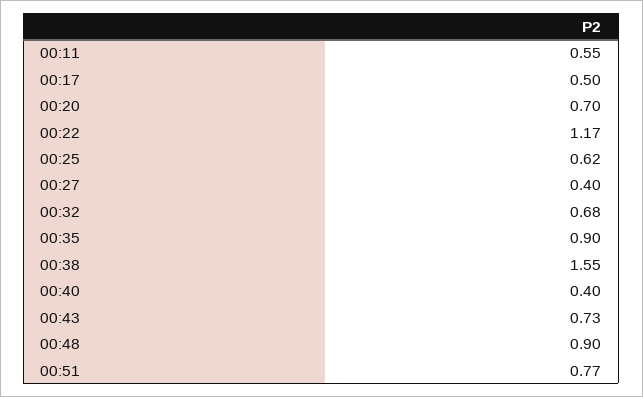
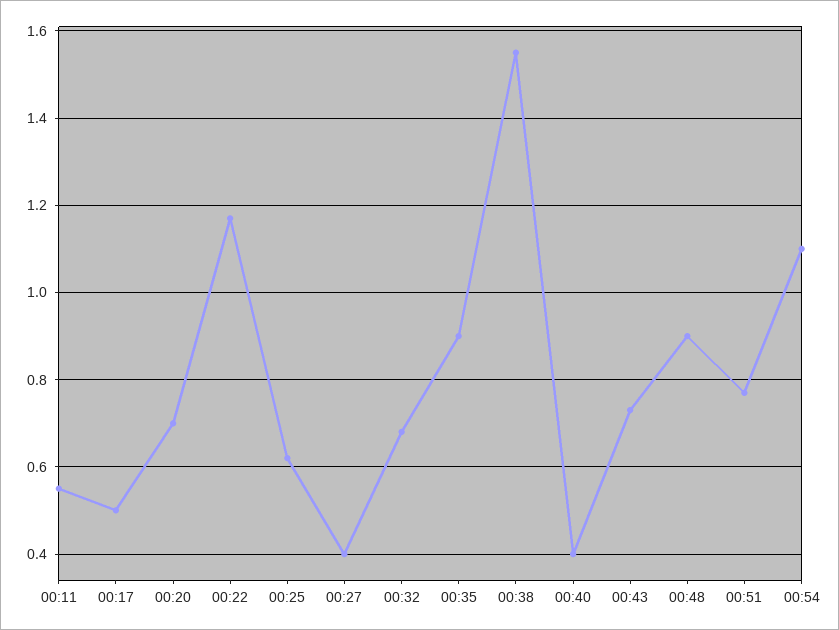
00:54: none -> 1.1

